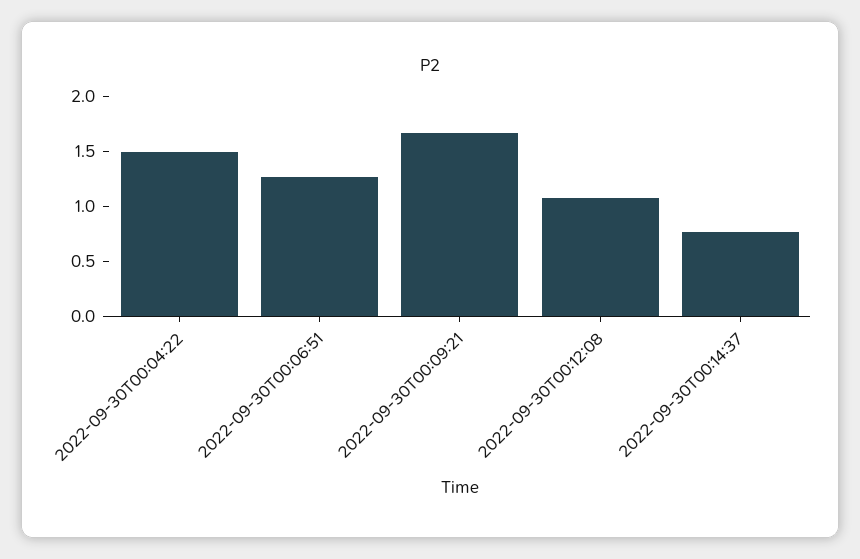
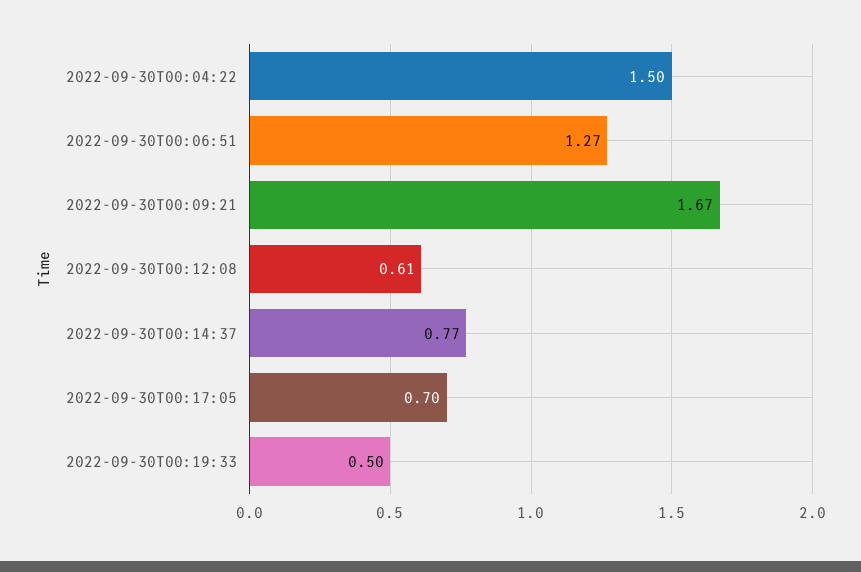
2022-09-30T00:12:08: 1.1 -> 0.61
2022-09-30T00:17:05: none -> 0.7
2022-09-30T00:19:33: none -> 0.5

